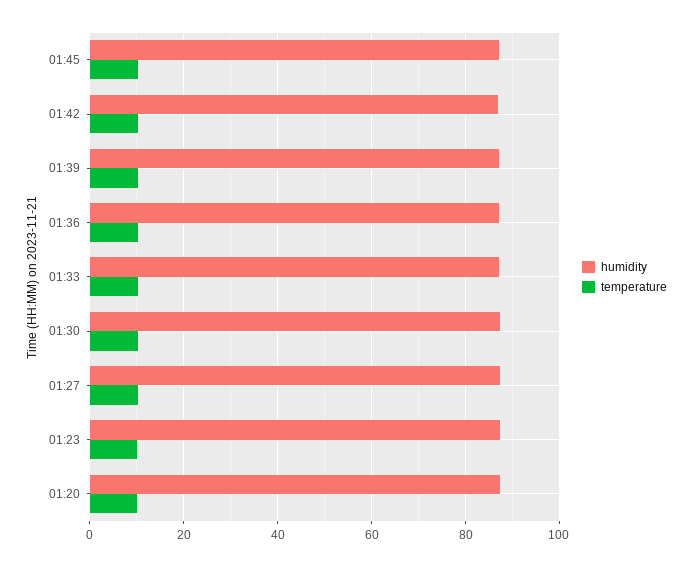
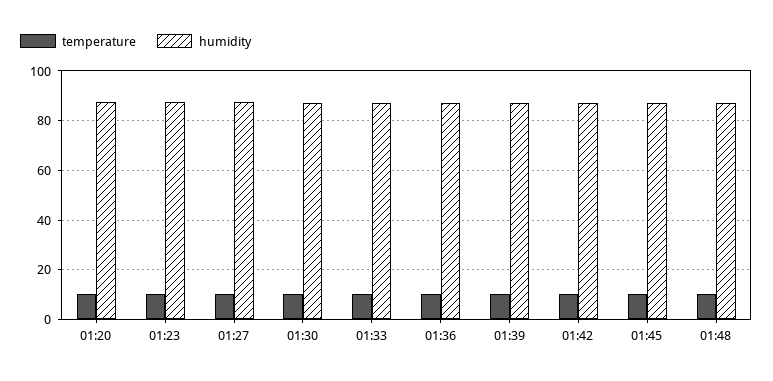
temperature, 01:48: none -> 10
humidity, 01:48: none -> 87.5

